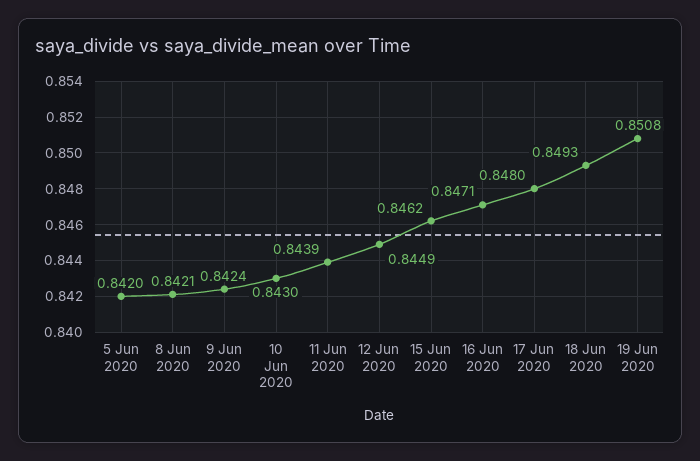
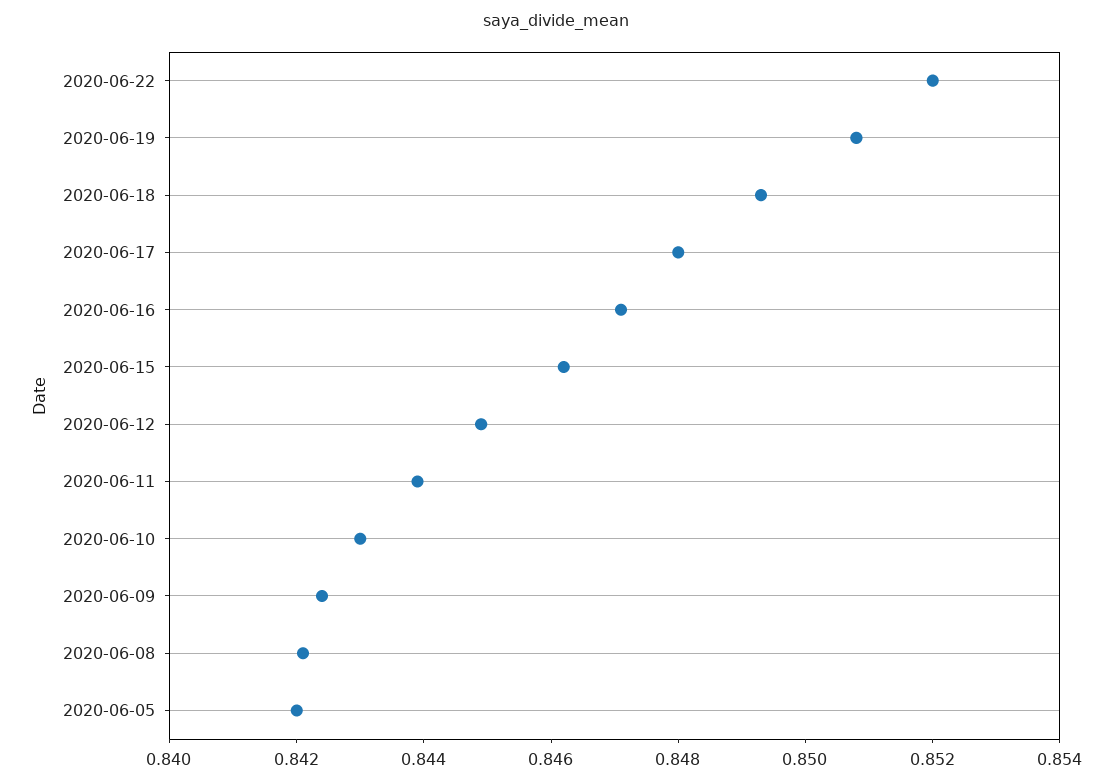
2020-06-22: none -> 0.852

